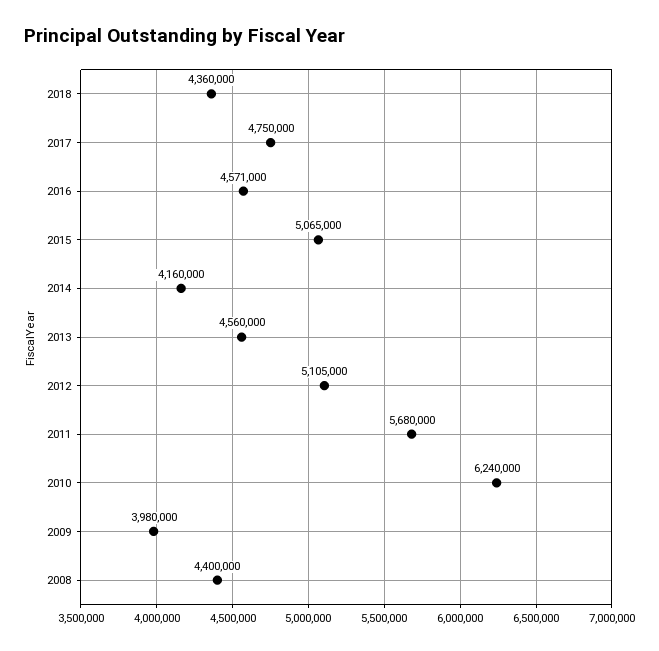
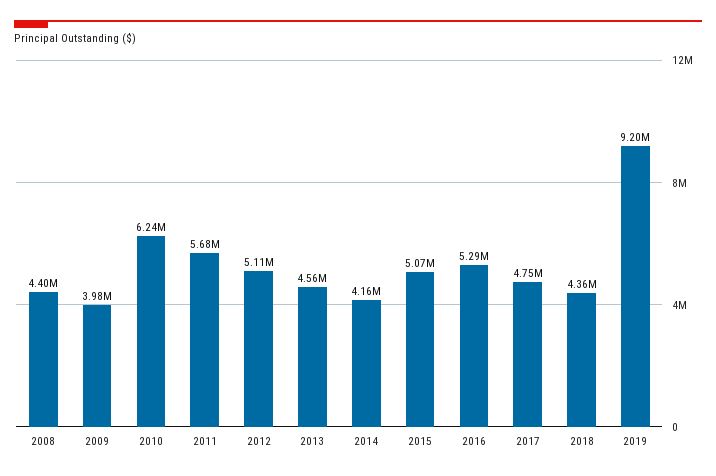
2016: 4571000 -> 5290000
2019: none -> 9200000

